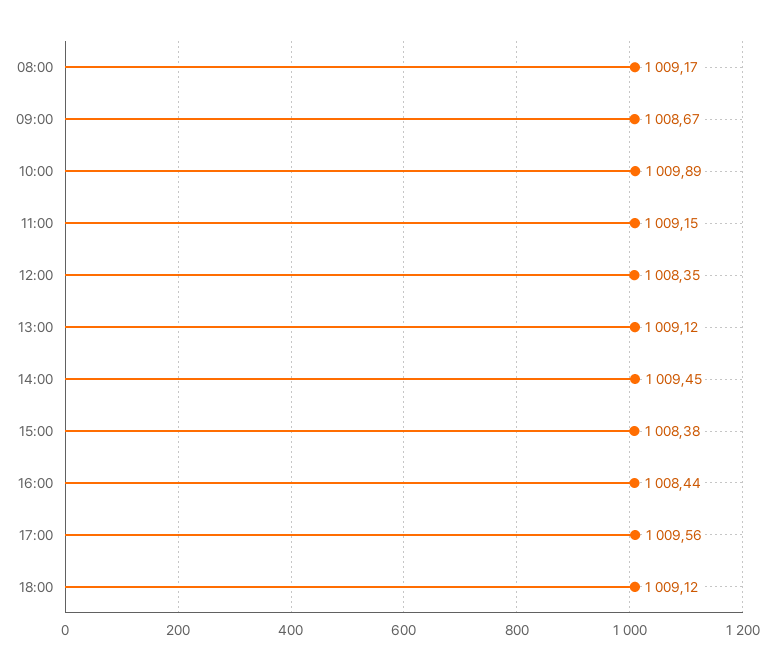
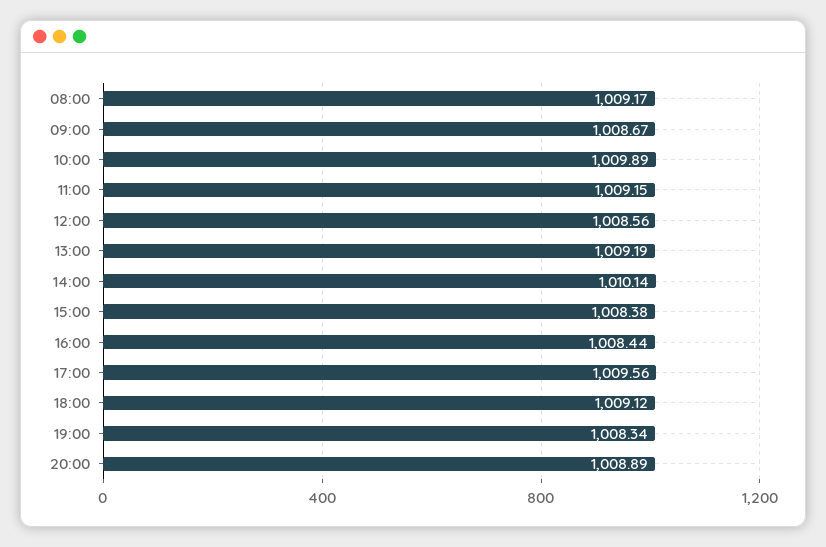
12:00: 1008.35 -> 1008.56
13:00: 1009.12 -> 1009.19
14:00: 1009.45 -> 1010.14
19:00: none -> 1008.34
20:00: none -> 1008.89

